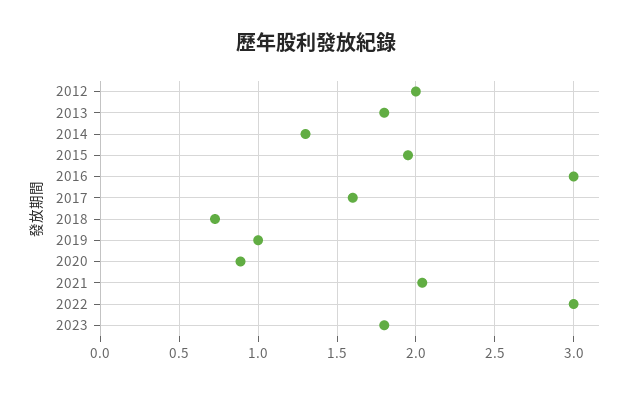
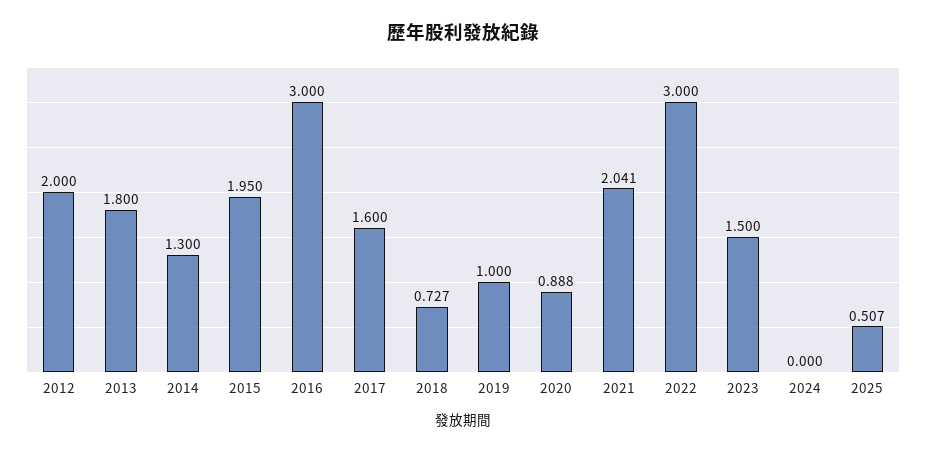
2023: 1.8 -> 1.5
2024: none -> 0
2025: none -> 0.507

